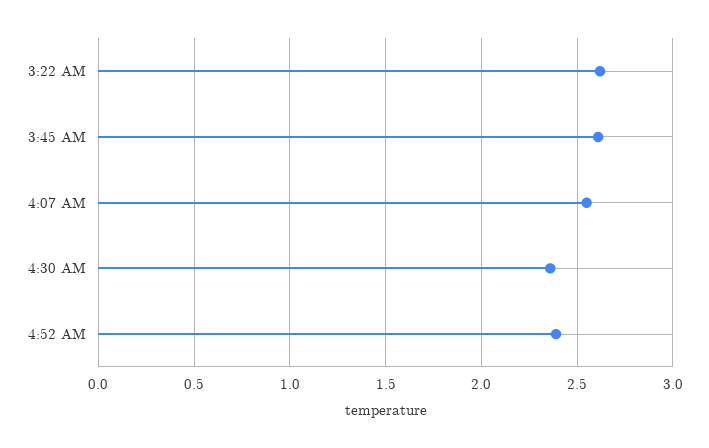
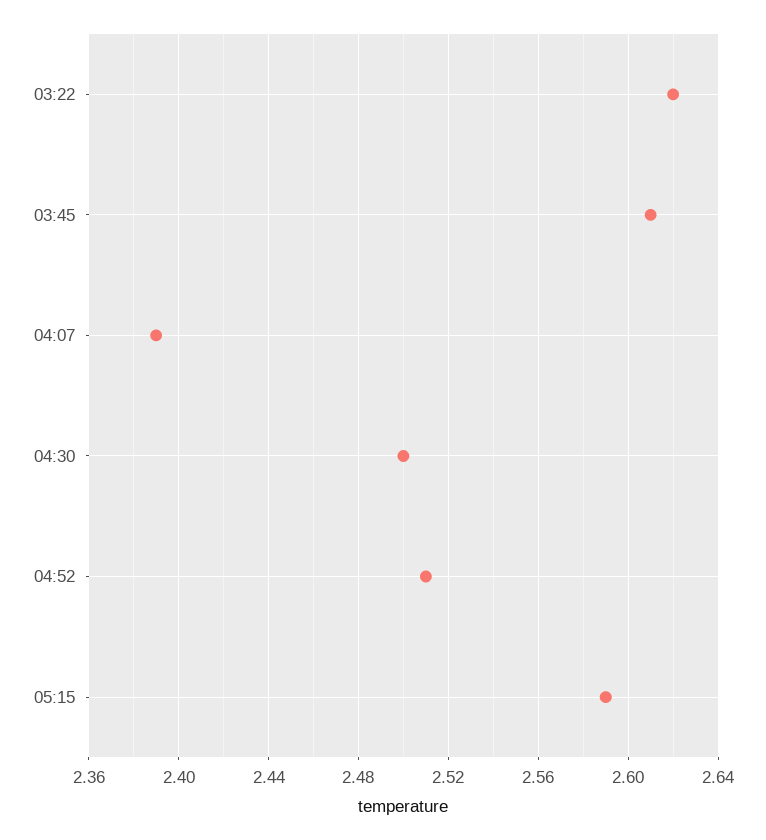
4:07 AM: 2.55 -> 2.39
4:30 AM: 2.35 -> 2.5
4:52 AM: 2.4 -> 2.51
05:15: none -> 2.59

